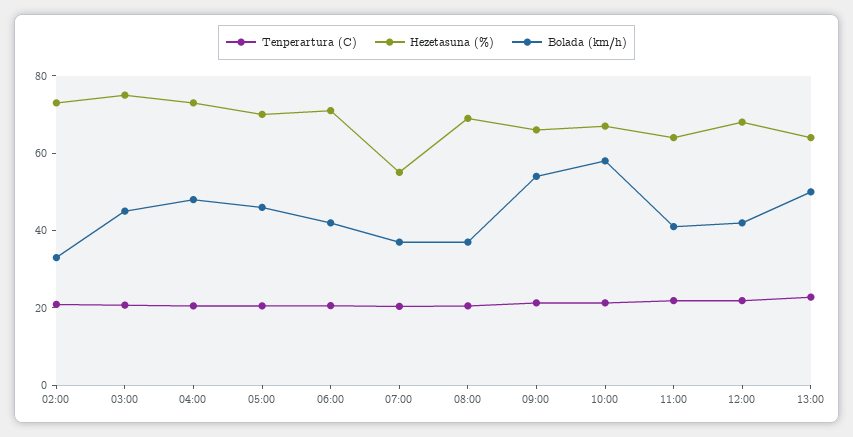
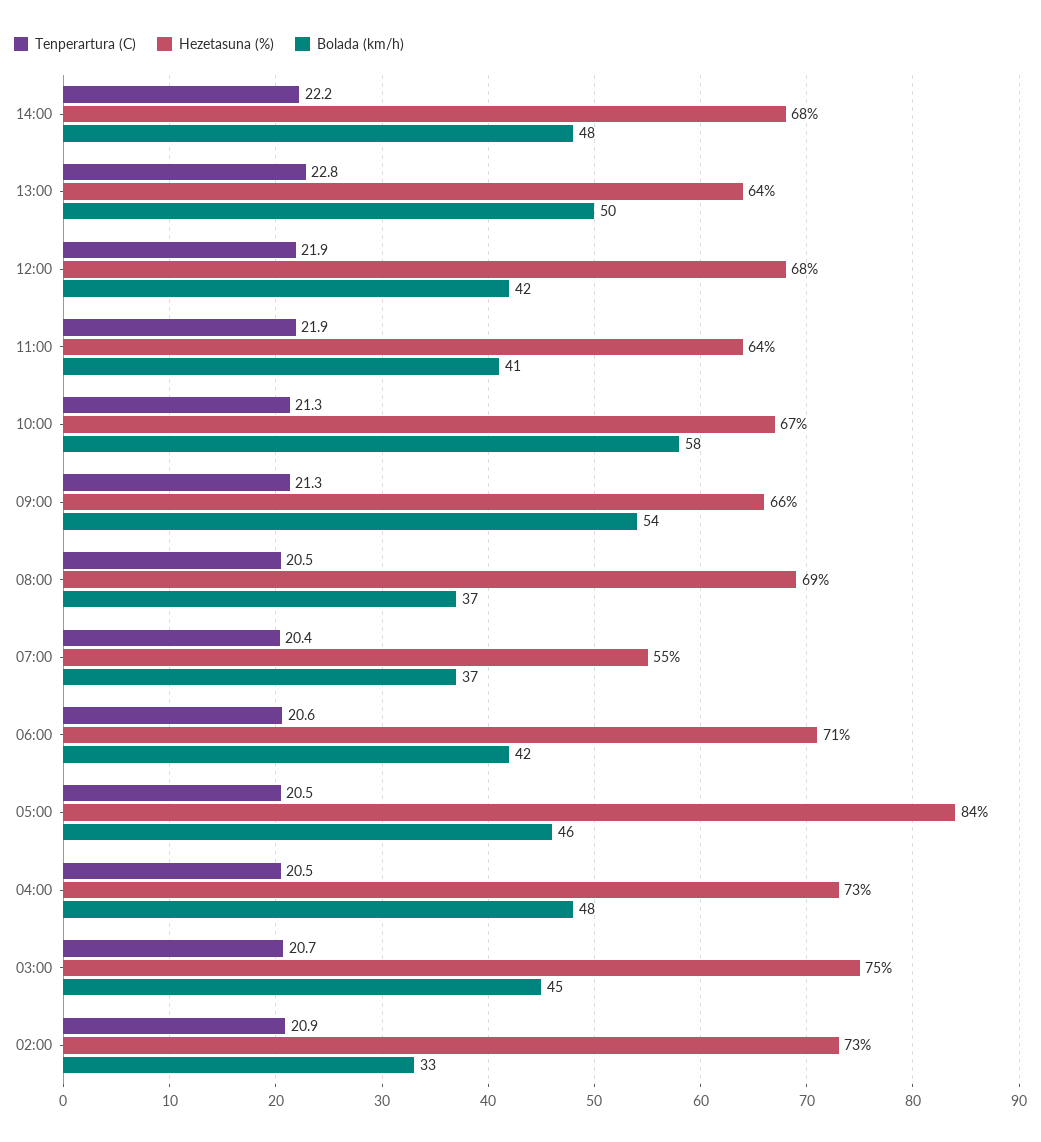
Hezetasuna (%), 05:00: 70 -> 84
Tenperartura (C), 14:00: none -> 22.2
Hezetasuna (%), 14:00: none -> 68
Bolada (km/h), 14:00: none -> 48

